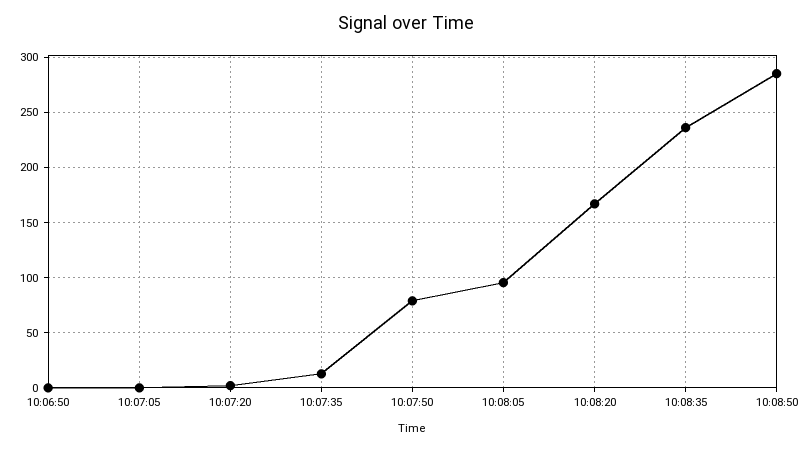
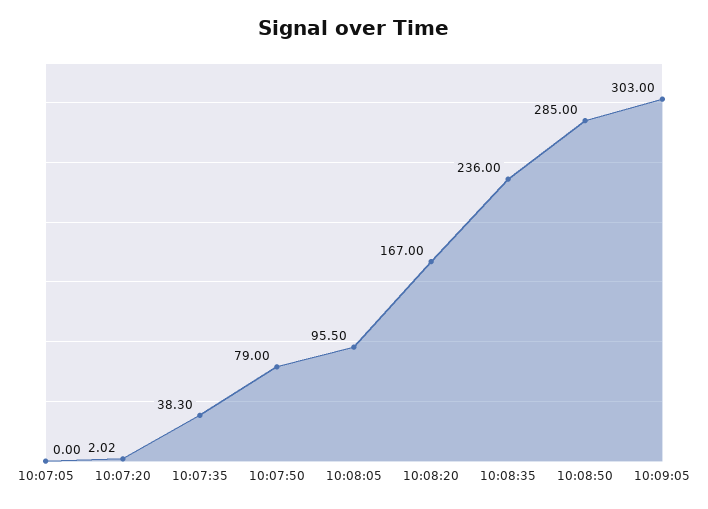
10:06:50: 0 -> none
10:07:35: 10 -> 38.3
10:09:05: none -> 303

